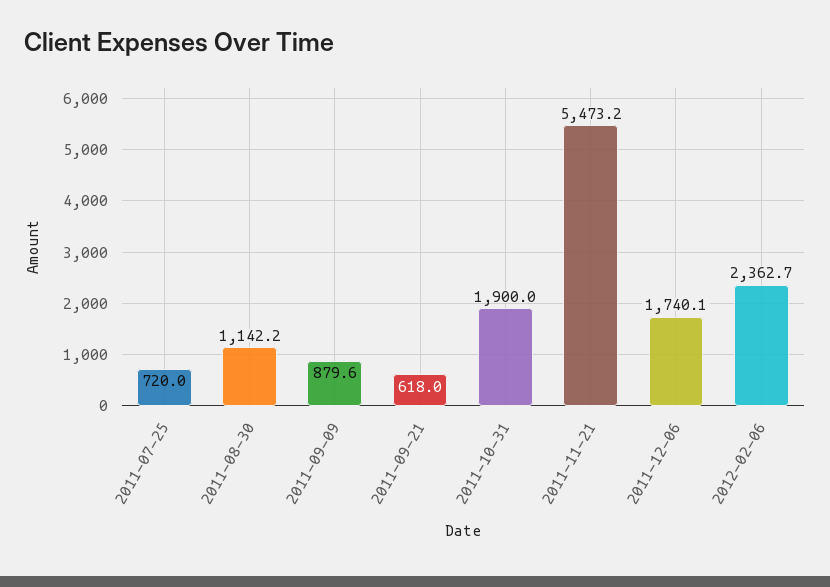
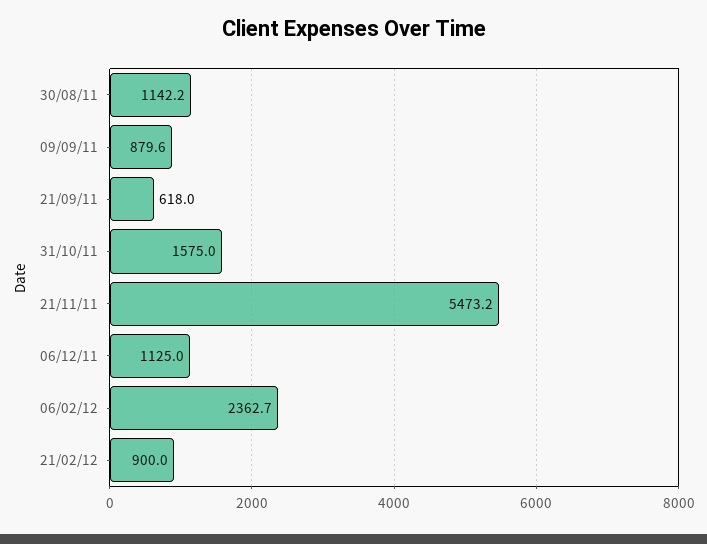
2011-07-25: 720 -> none
2011-10-31: 1900 -> 1575
2011-12-06: 1740.1 -> 1125
21/02/12: none -> 900

